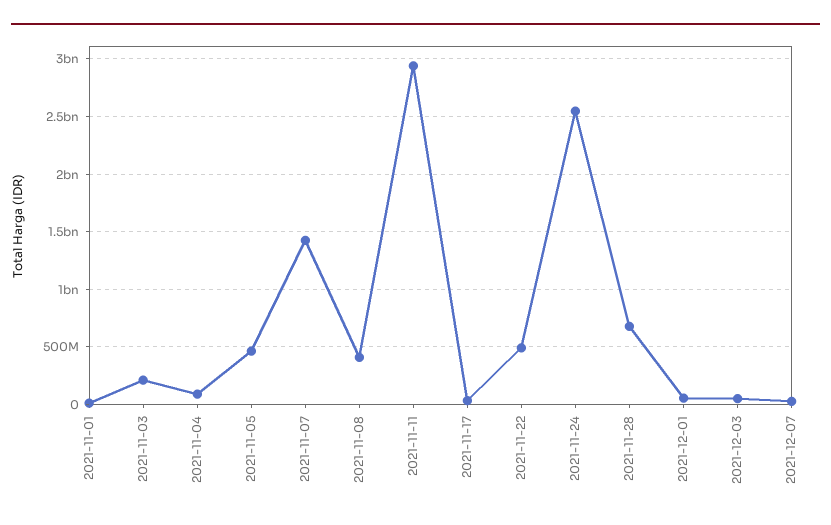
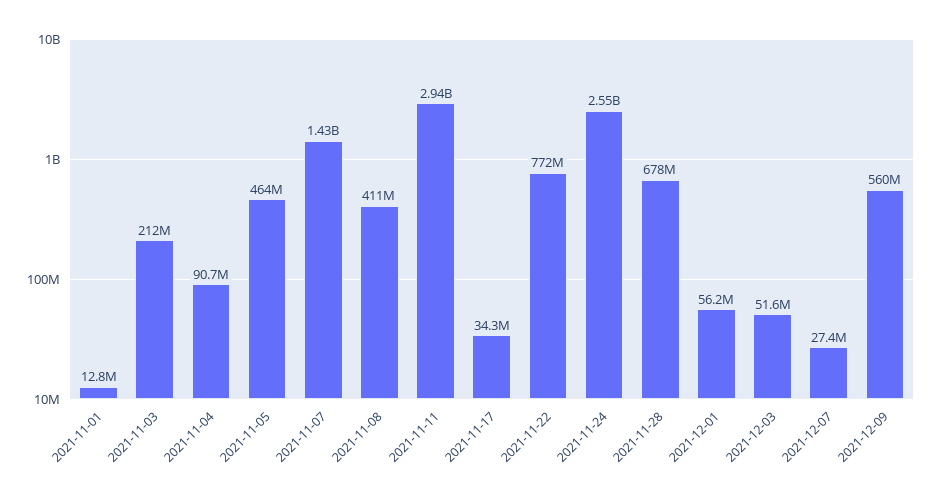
2021-11-22: 500000000 -> 772000000
2021-12-09: none -> 560000000

